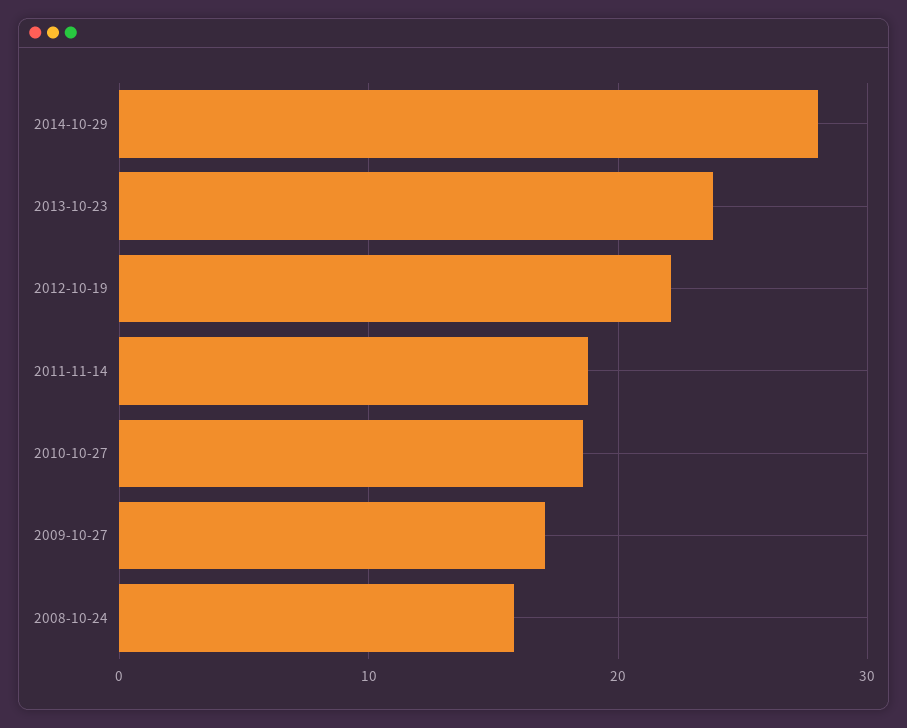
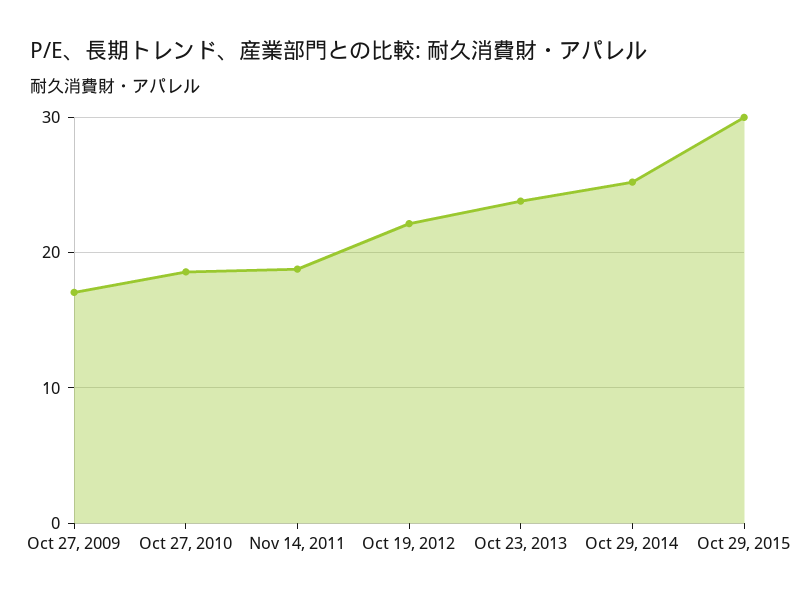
2014-10-29: 28 -> 25
2008-10-24: 16 -> none
Oct 29, 2015: none -> 30

